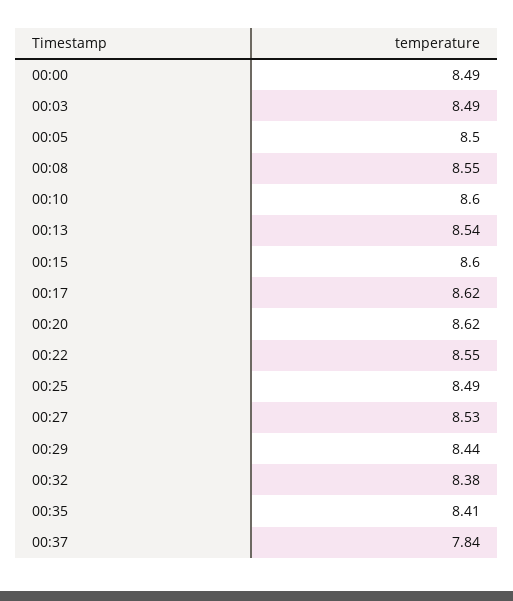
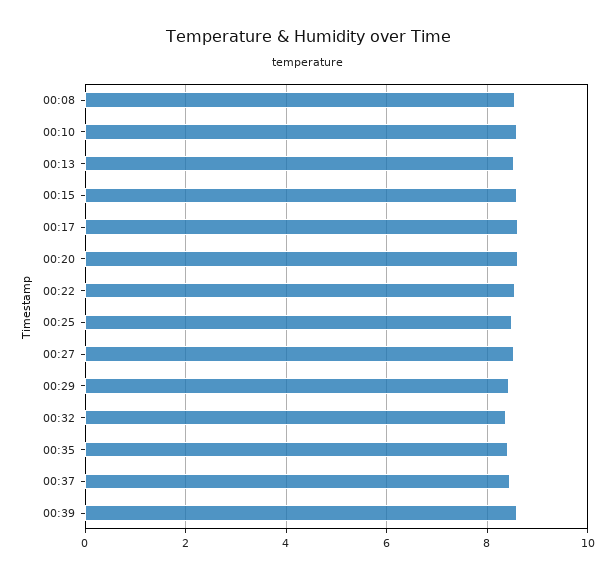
00:00: 8.49 -> none
00:03: 8.49 -> none
00:05: 8.5 -> none
00:37: 7.84 -> 8.4
00:39: none -> 8.6

